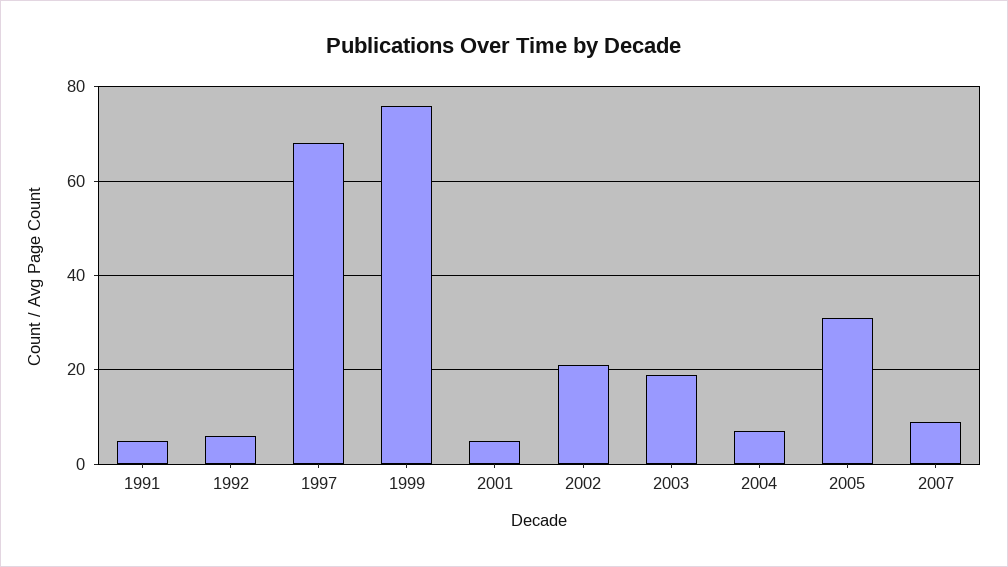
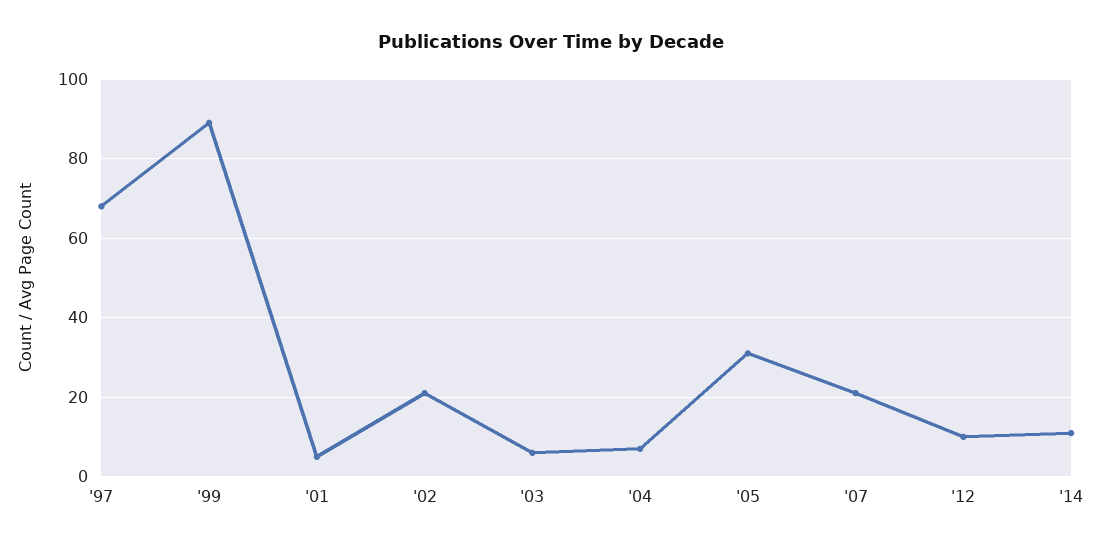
1991: 5 -> none
1992: 5 -> none
1999: 75 -> 90
2003: 20 -> 5
2007: 10 -> 20
'12: none -> 10
'14: none -> 10

